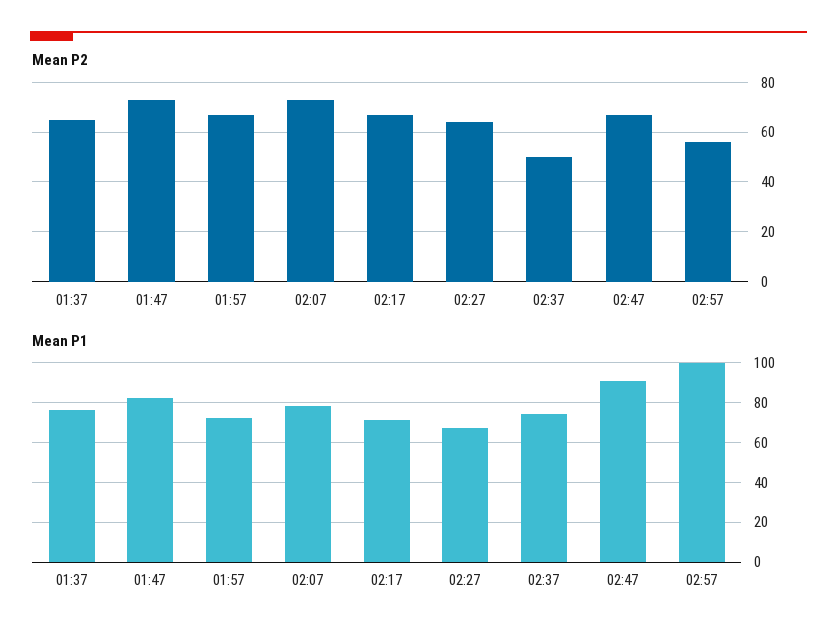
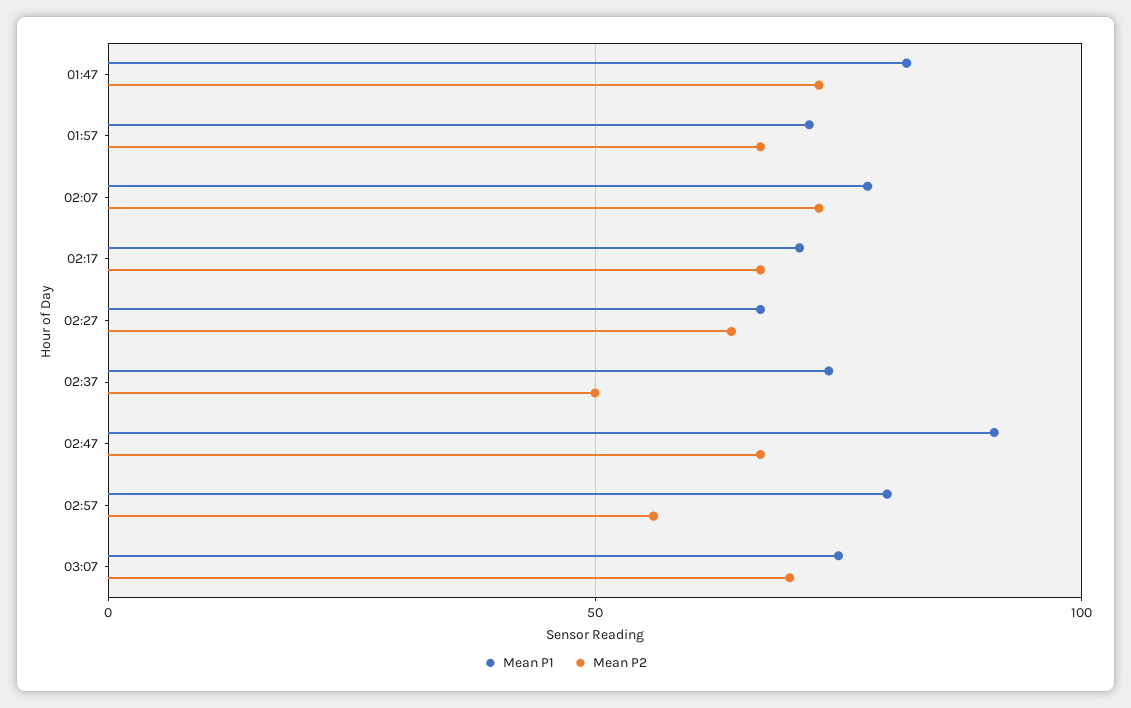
Mean P2, 01:37: 65 -> none
Mean P1, 01:37: 75 -> none
Mean P1, 02:57: 100 -> 80
Mean P1, 03:07: none -> 75
Mean P2, 03:07: none -> 70

